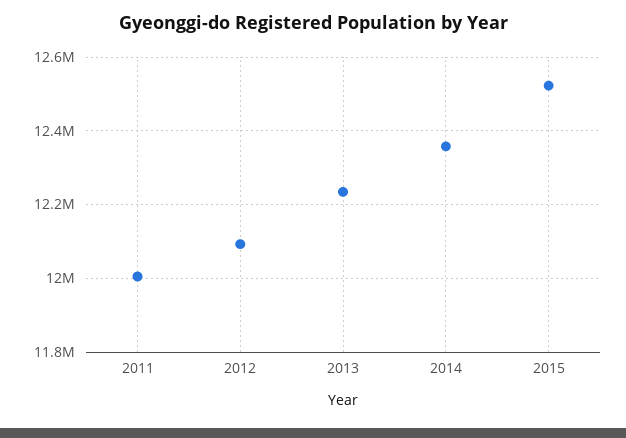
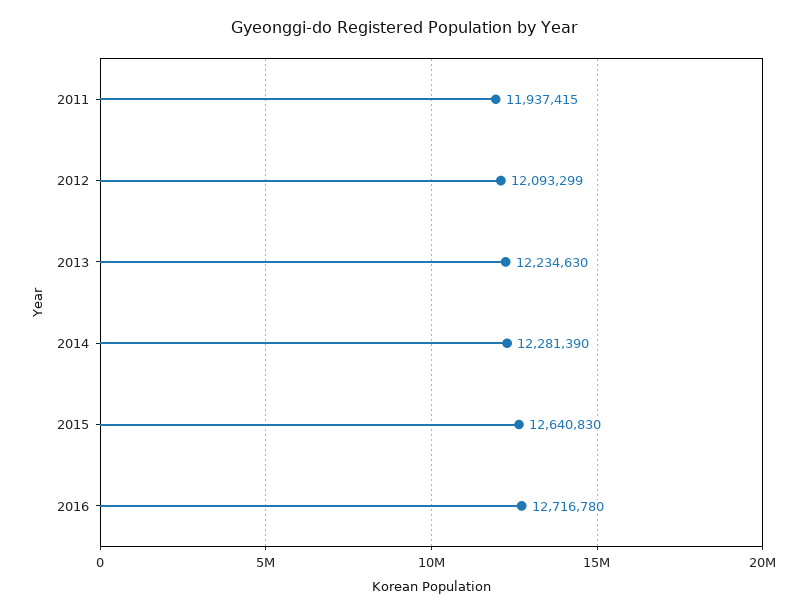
2011: 12000000 -> 11937415
2014: 12360000 -> 12281390
2015: 12520000 -> 12640830
2016: none -> 12716780

